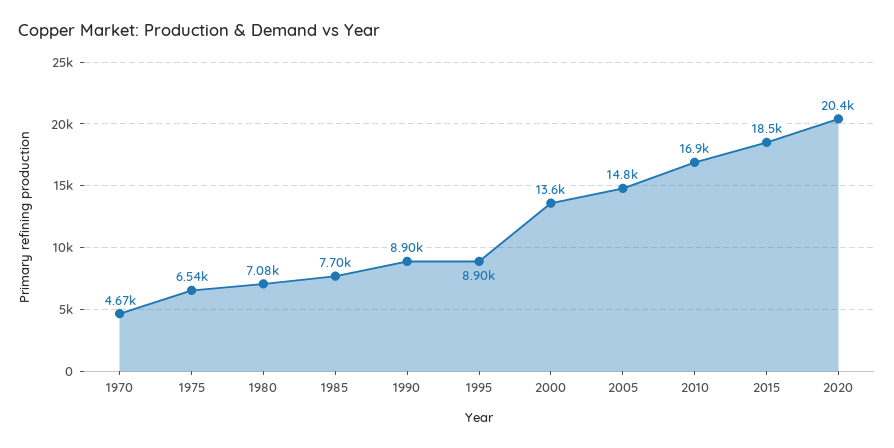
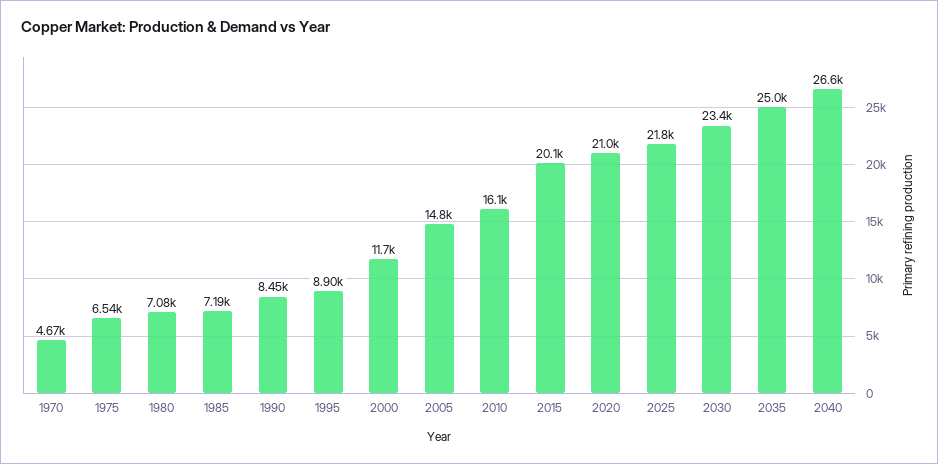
1985: 7700 -> 7190
1990: 8900 -> 8450
2000: 13600 -> 11700
2010: 16900 -> 16100
2015: 18500 -> 20100
2020: 20400 -> 21000
2025: none -> 21800
2030: none -> 23400
2035: none -> 25000
2040: none -> 26600

